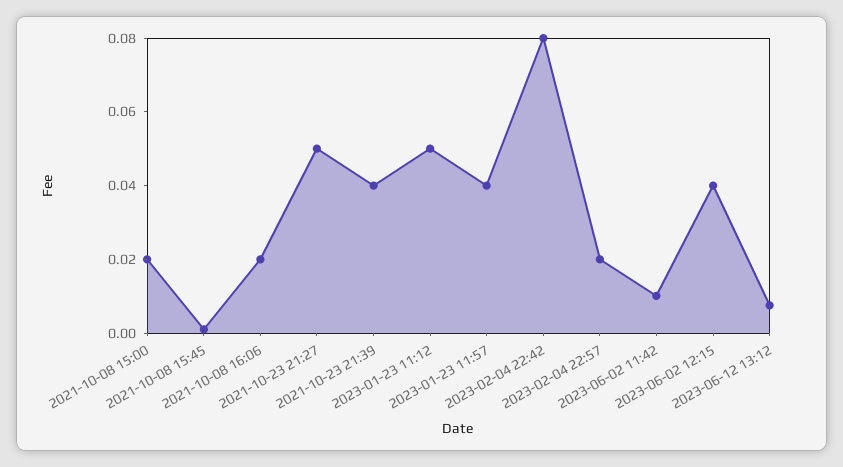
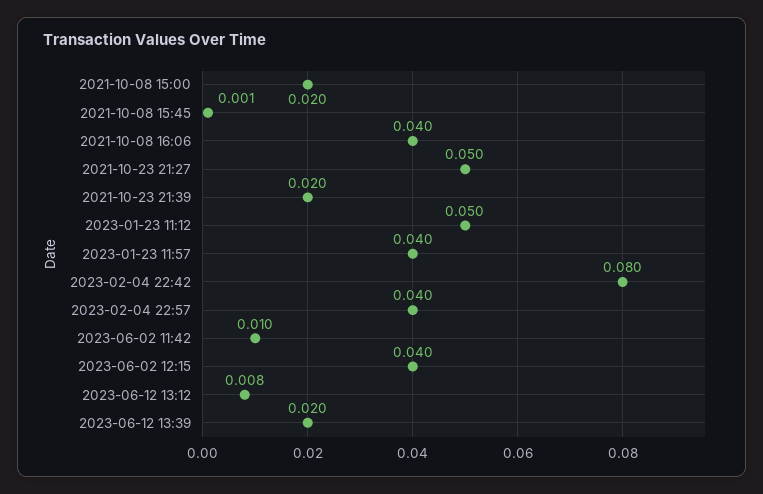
2021-10-08 16:06: 0.02 -> 0.04
2021-10-23 21:39: 0.04 -> 0.02
2023-02-04 22:57: 0.02 -> 0.04
2023-06-12 13:39: none -> 0.02

